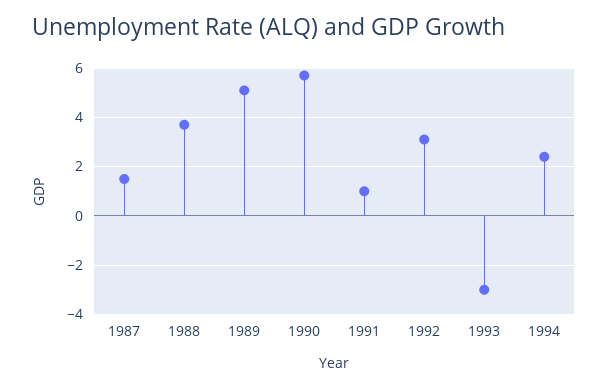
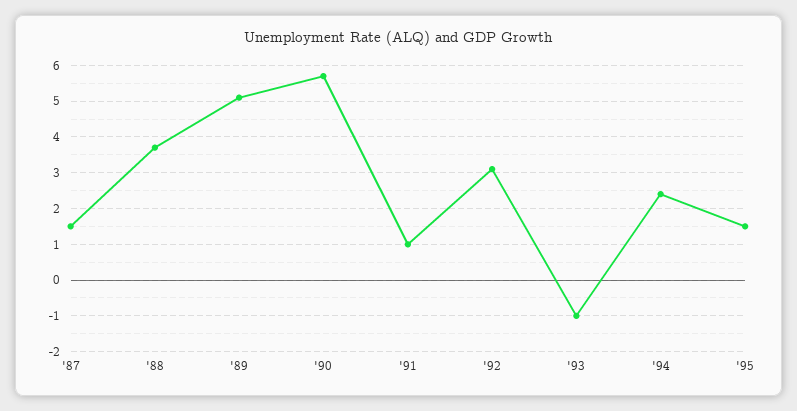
1993: -3 -> -1
'95: none -> 1.5

